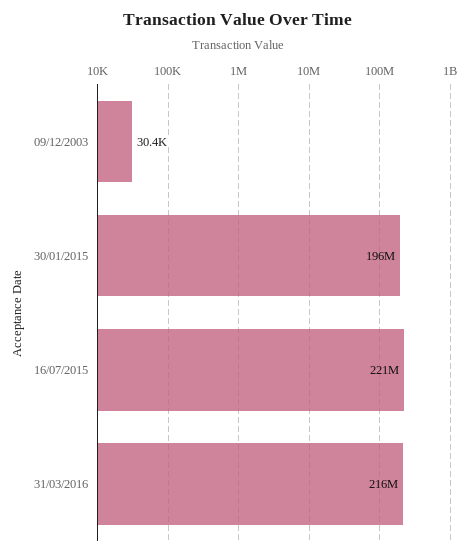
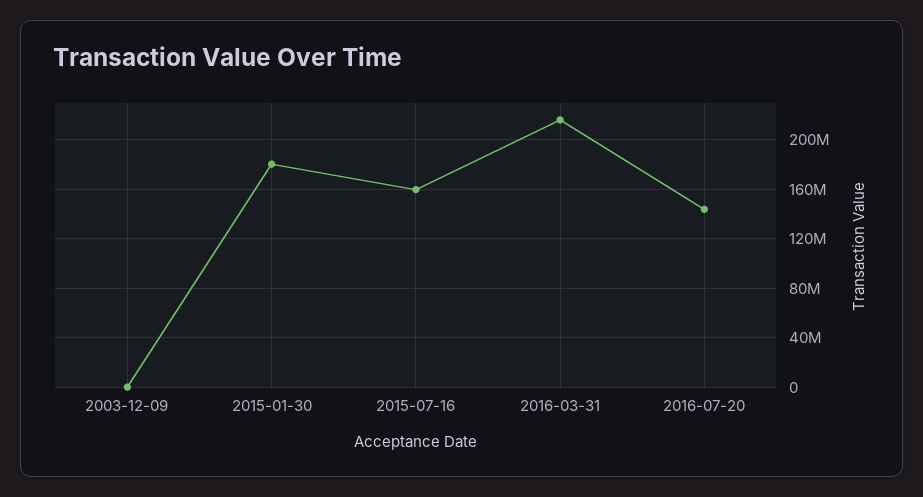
30/01/2015: 196000000 -> 180000000
16/07/2015: 221000000 -> 160000000
2016-07-20: none -> 145000000

